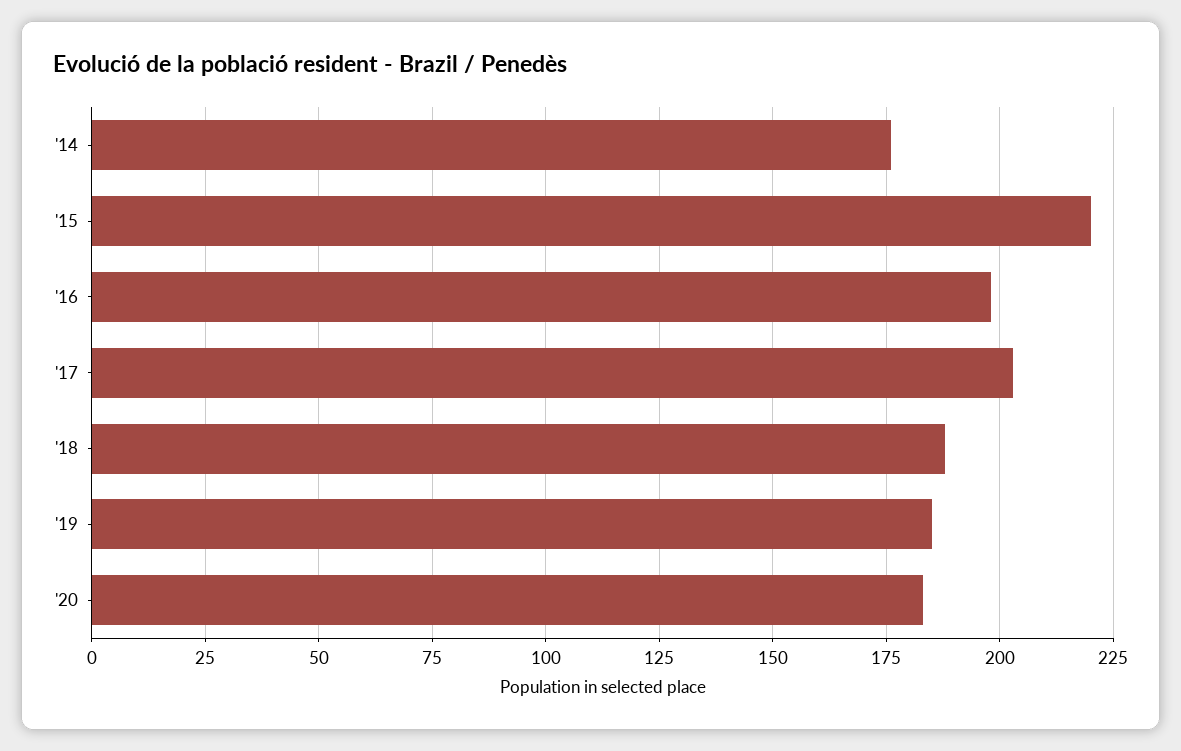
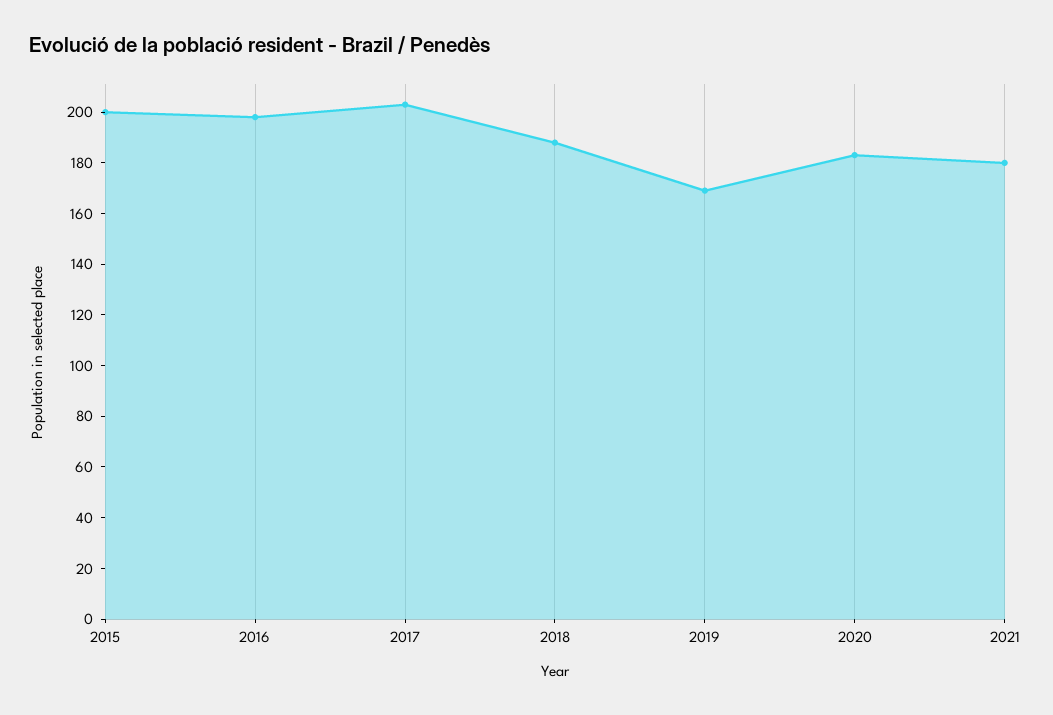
'14: 175 -> none
'15: 220 -> 200
'19: 185 -> 170
2021: none -> 180

